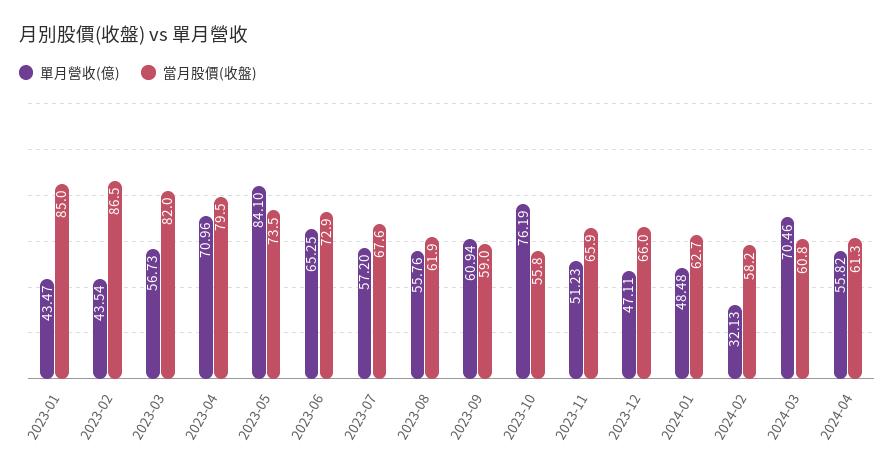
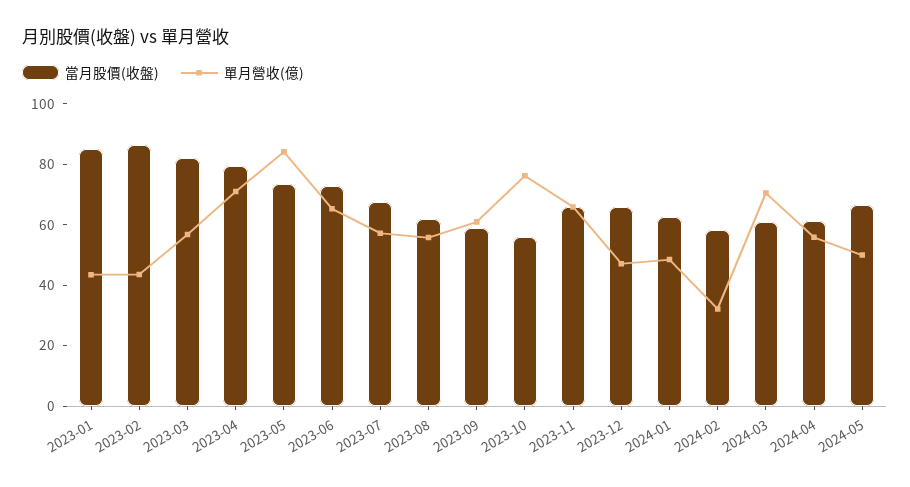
單月營收(億), 2023-11: 51.23 -> 65
當月股價(收盤), 2024-05: none -> 65
單月營收(億), 2024-05: none -> 50

